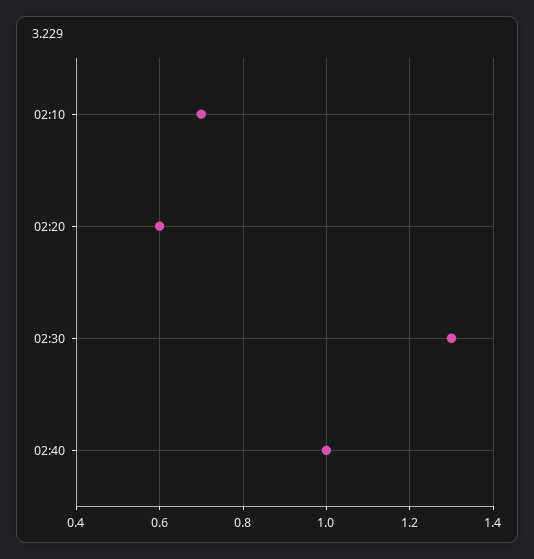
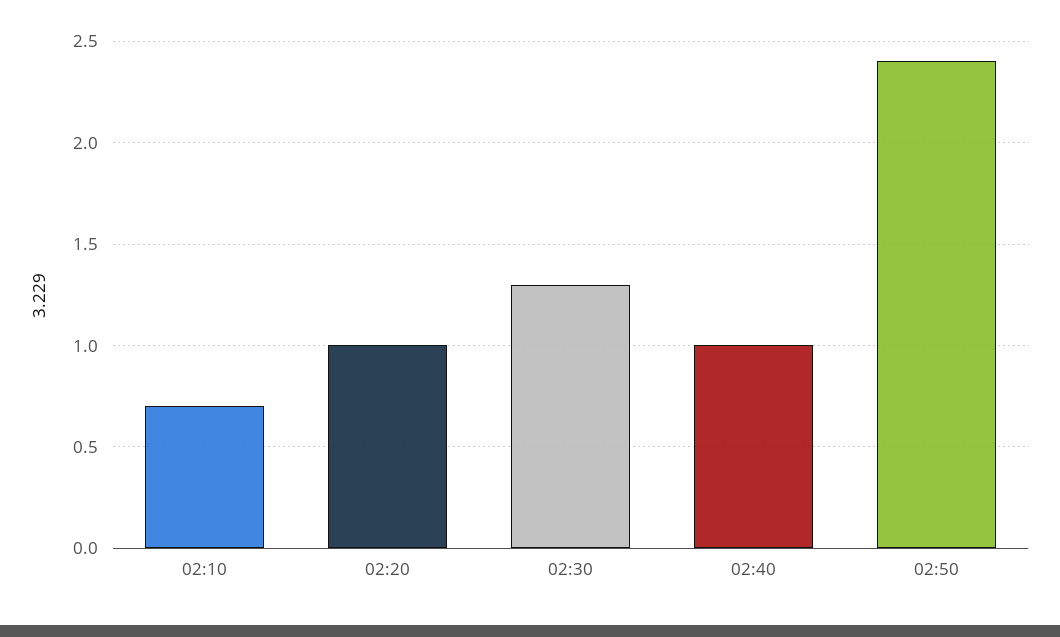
02:20: 0.6 -> 1
02:50: none -> 2.4

